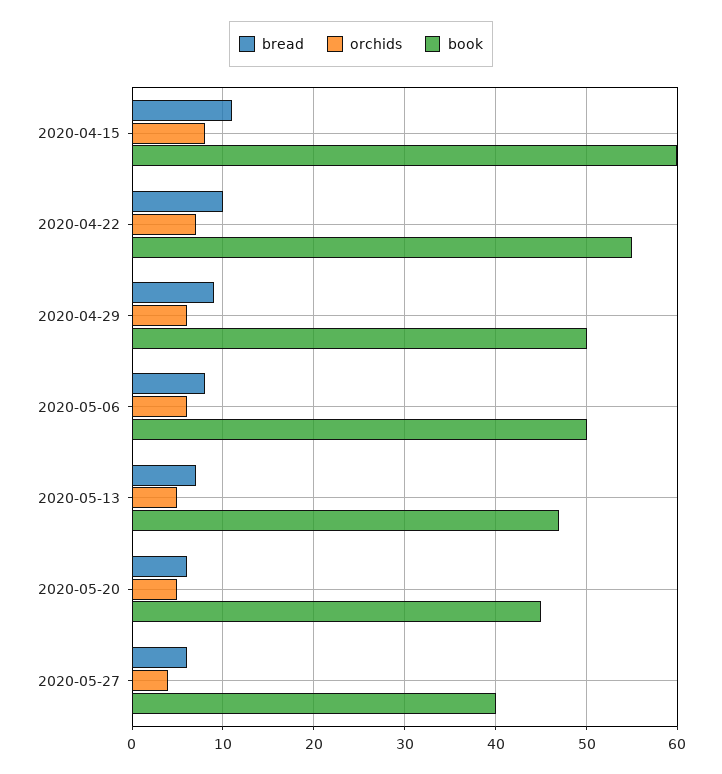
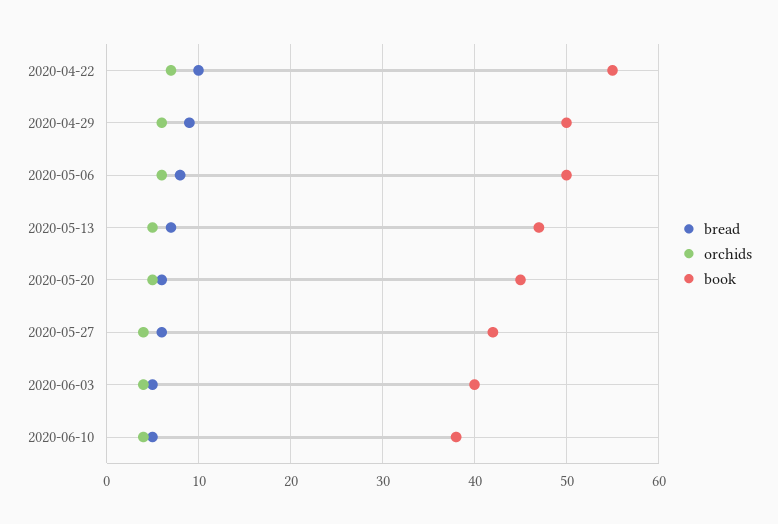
bread, 2020-04-15: 11 -> none
orchids, 2020-04-15: 8 -> none
book, 2020-04-15: 60 -> none
book, 2020-05-27: 40 -> 42
bread, 2020-06-03: none -> 5
orchids, 2020-06-03: none -> 4
book, 2020-06-03: none -> 40
bread, 2020-06-10: none -> 5
orchids, 2020-06-10: none -> 4
book, 2020-06-10: none -> 38

